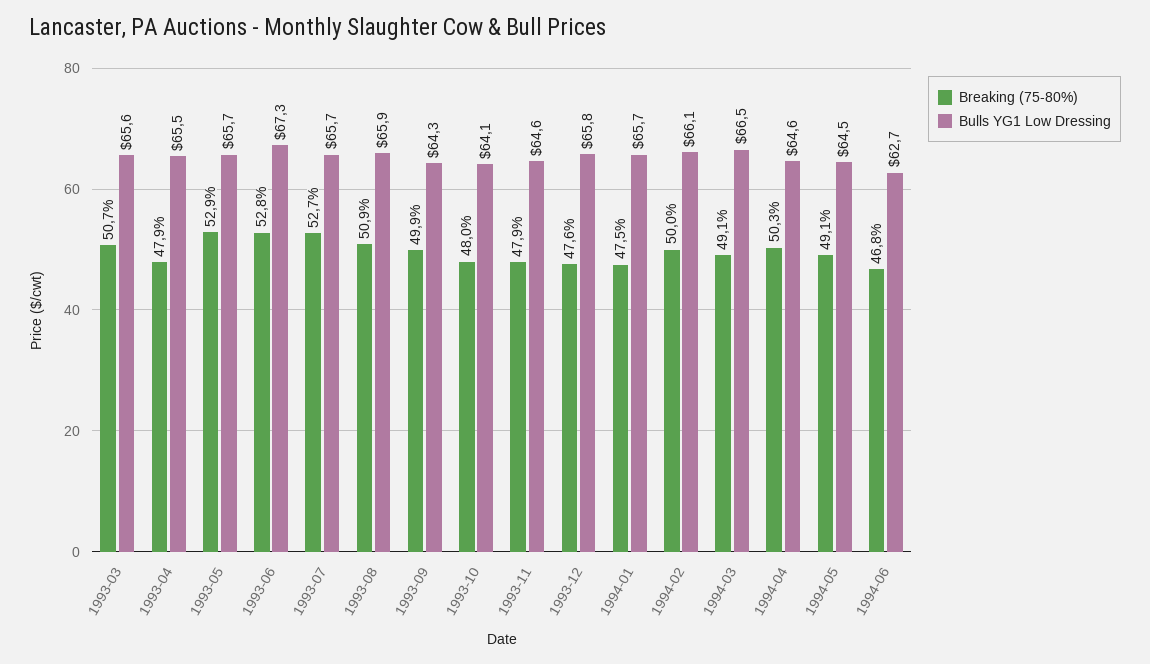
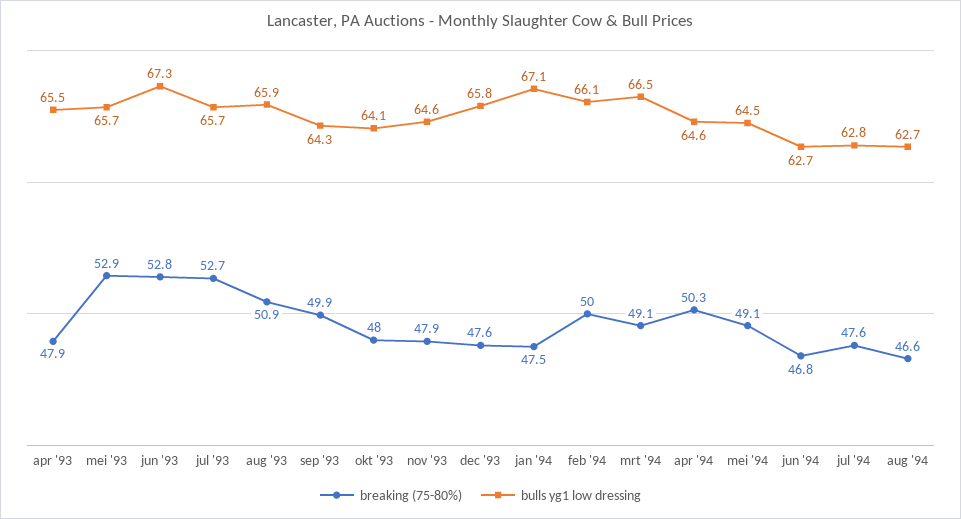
Breaking (75-80%), 1993-03: 50.7 -> none
Bulls YG1 Low Dressing, 1993-03: 65.6 -> none
Bulls YG1 Low Dressing, 1994-01: 65.7 -> 67.1
Breaking (75-80%), jul '94: none -> 47.6
Bulls YG1 Low Dressing, jul '94: none -> 62.8
Breaking (75-80%), aug '94: none -> 46.6
Bulls YG1 Low Dressing, aug '94: none -> 62.7

